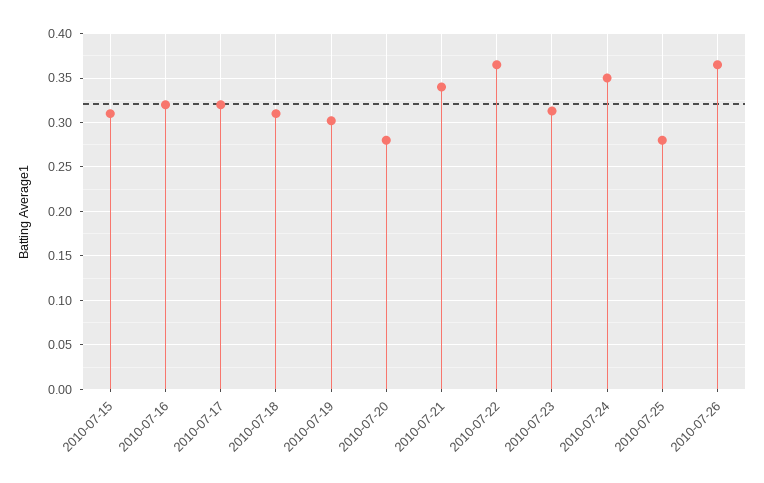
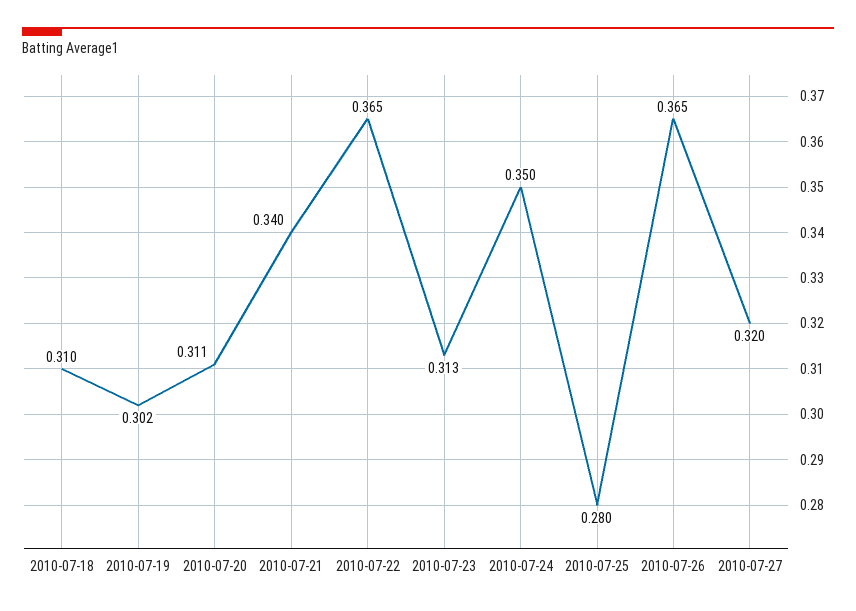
2010-07-15: 0.31 -> none
2010-07-16: 0.32 -> none
2010-07-17: 0.32 -> none
2010-07-20: 0.28 -> 0.311
2010-07-27: none -> 0.32

